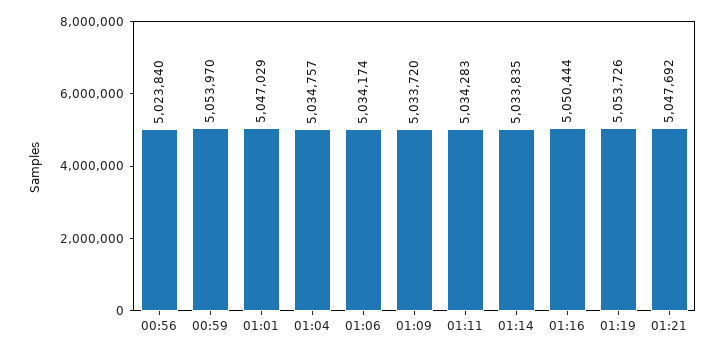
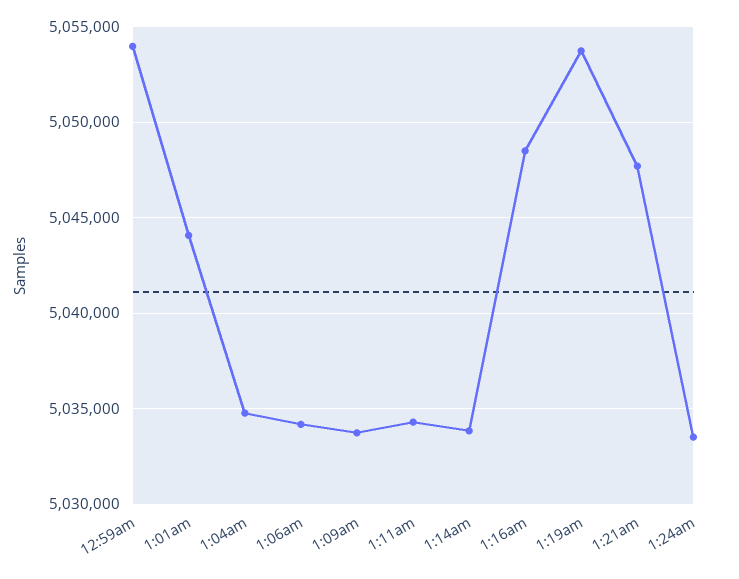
00:56: 5023840 -> none
01:01: 5047029 -> 5044000
01:16: 5050444 -> 5048500
1:24am: none -> 5033500

